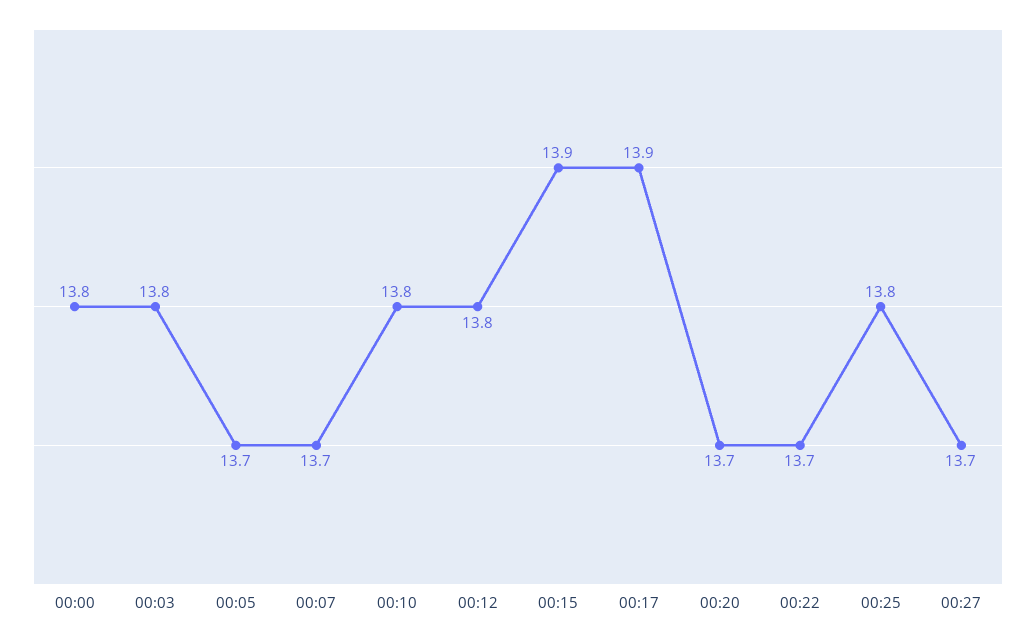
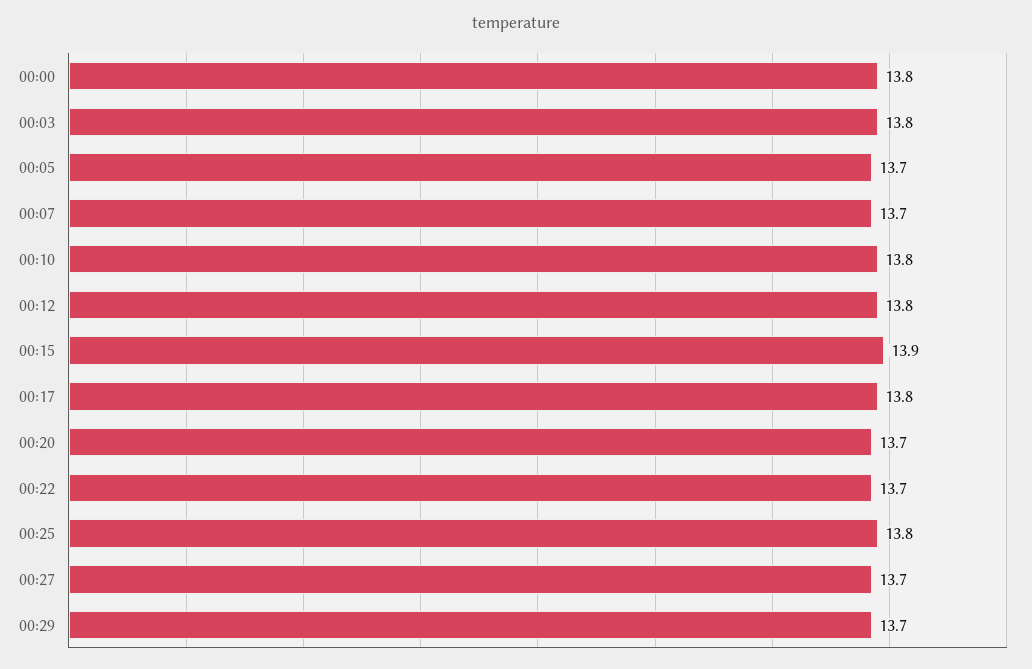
00:17: 13.9 -> 13.8
00:29: none -> 13.7

